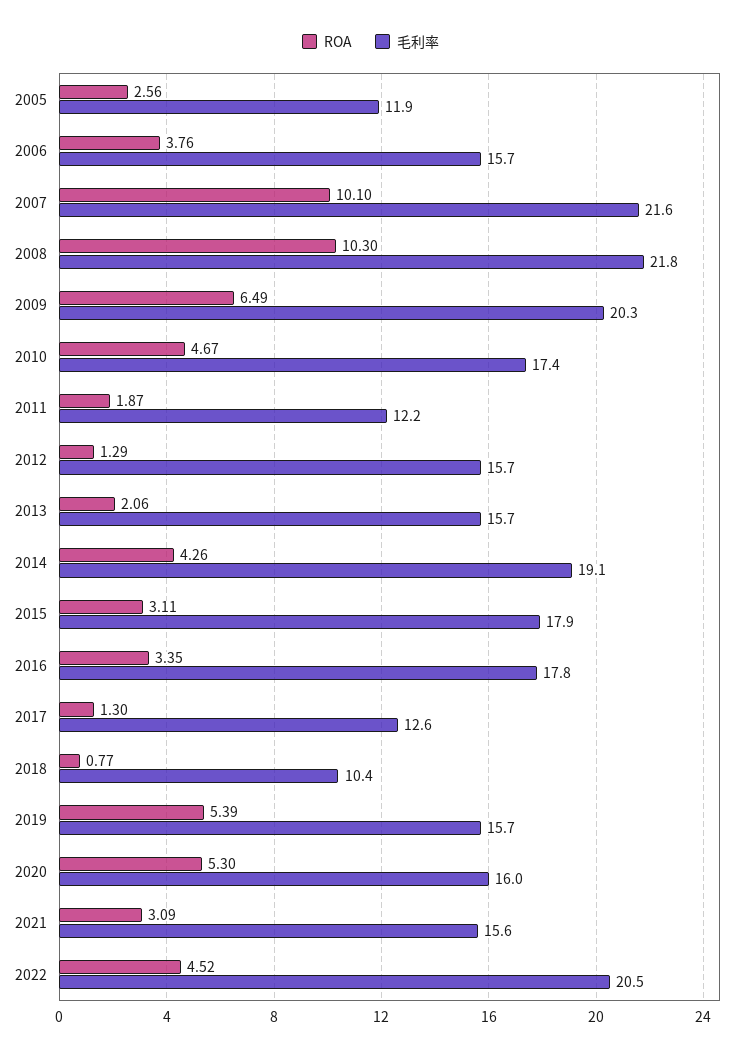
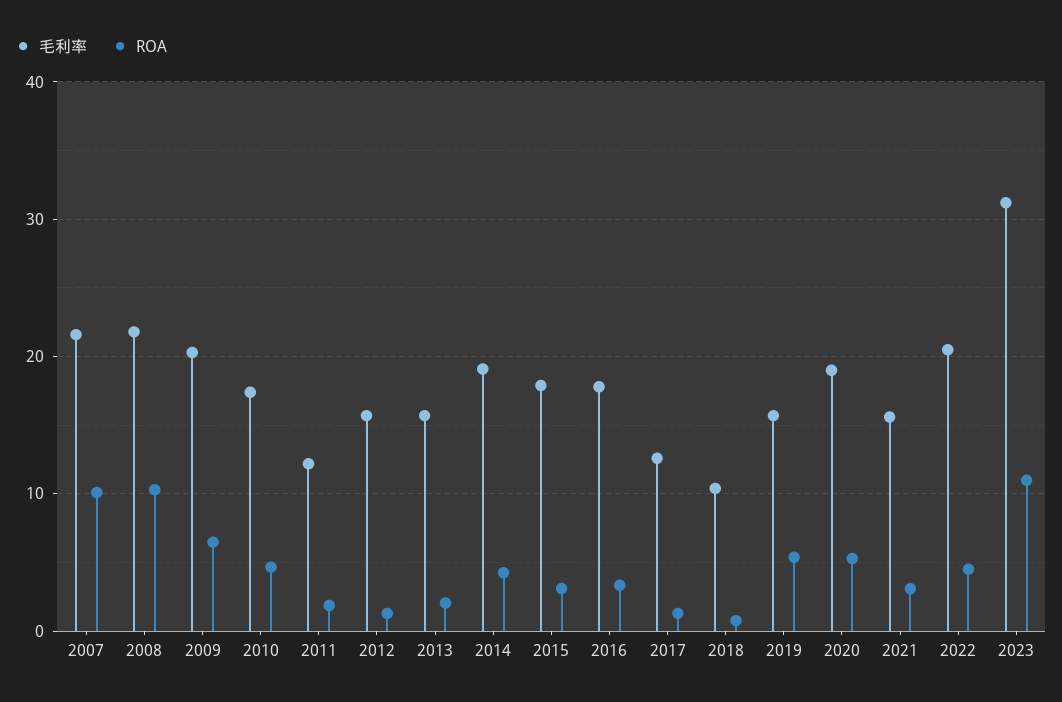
ROA, 2005: 2.56 -> none
毛利率, 2005: 11.9 -> none
ROA, 2006: 3.76 -> none
毛利率, 2006: 15.7 -> none
毛利率, 2020: 16 -> 19
毛利率, 2023: none -> 31
ROA, 2023: none -> 11

